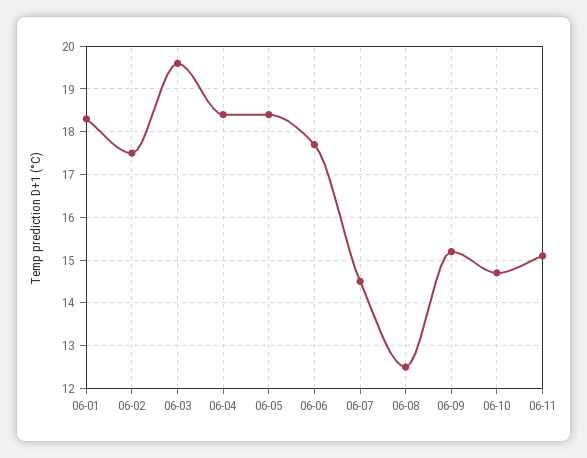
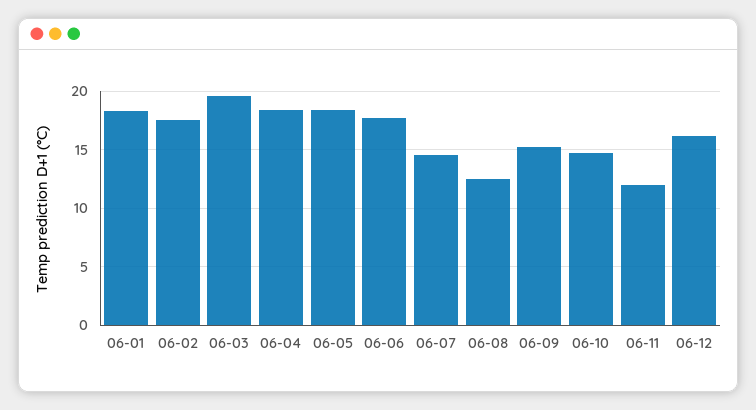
06-11: 15 -> 12
06-12: none -> 16

